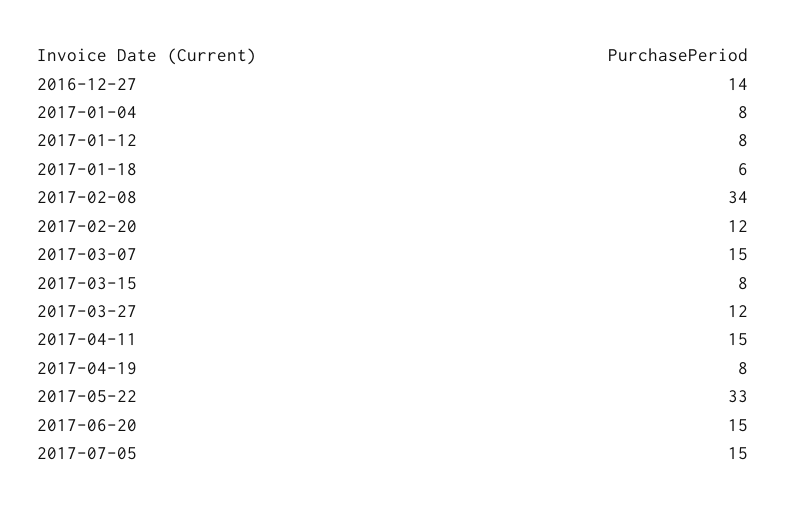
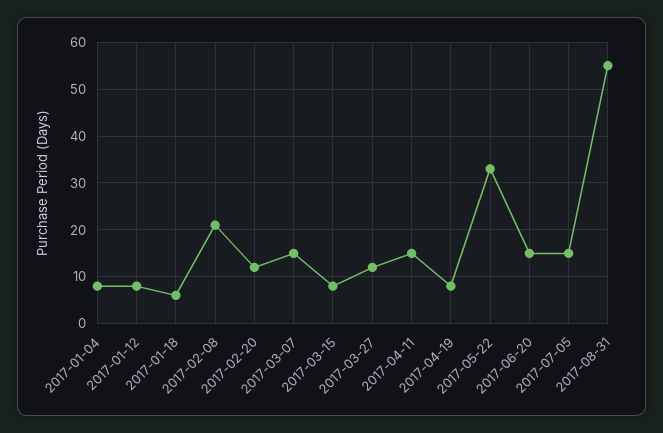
2016-12-27: 14 -> none
2017-02-08: 34 -> 20
2017-08-31: none -> 55

